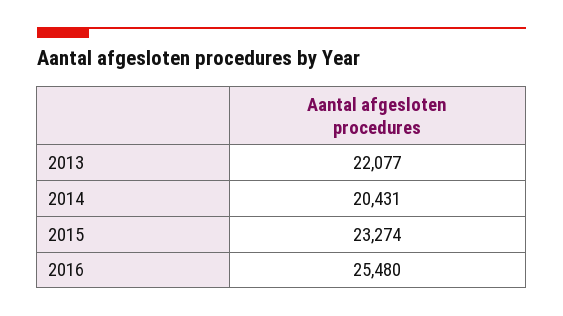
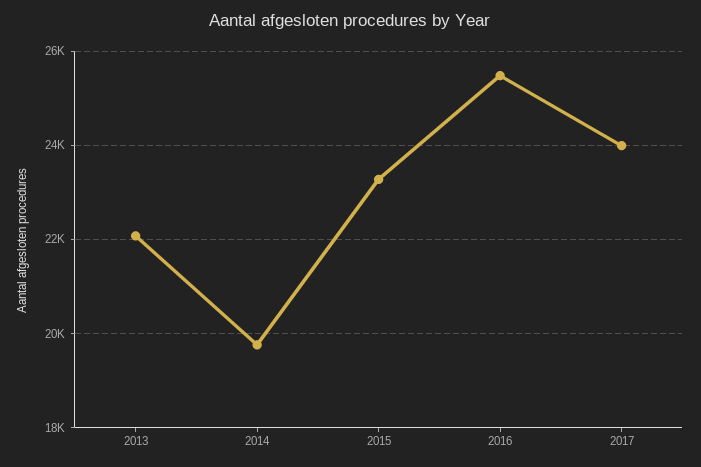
2014: 20431 -> 19800
2017: none -> 24000

